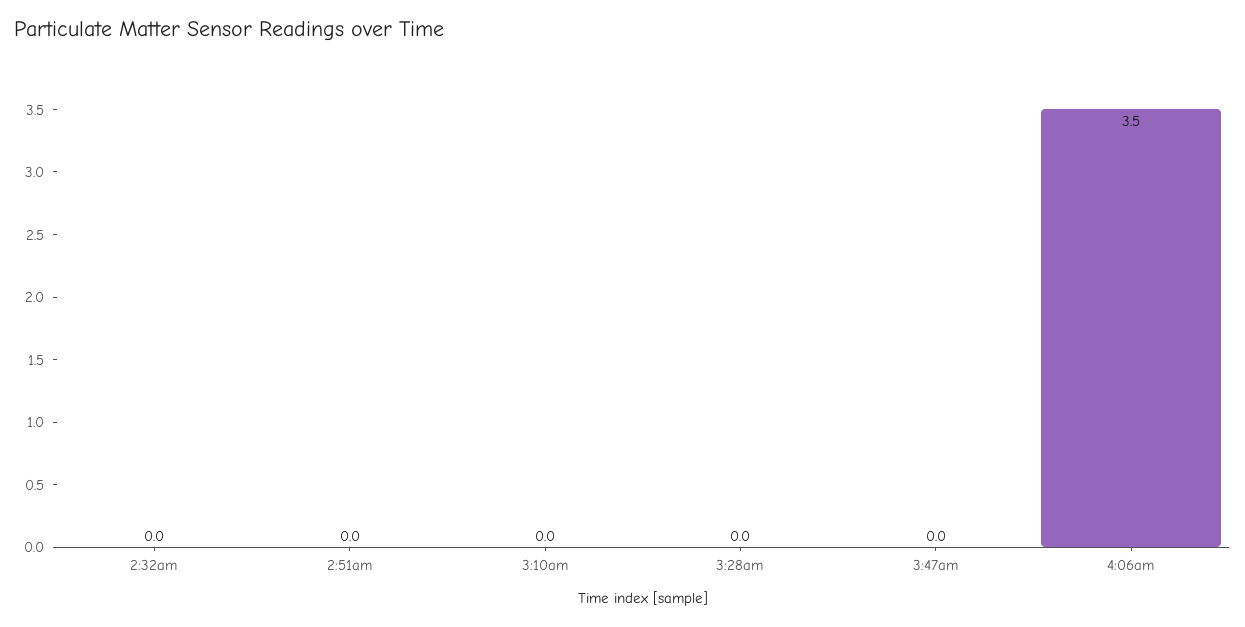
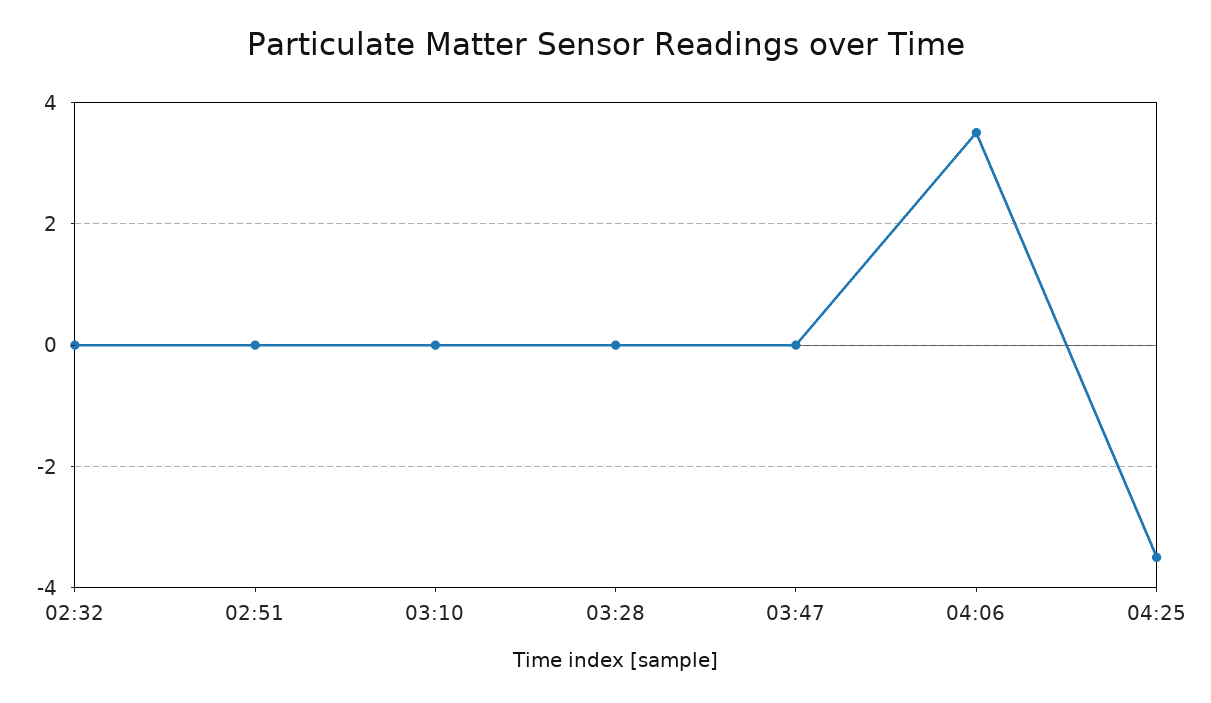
04:25: none -> -3.5

